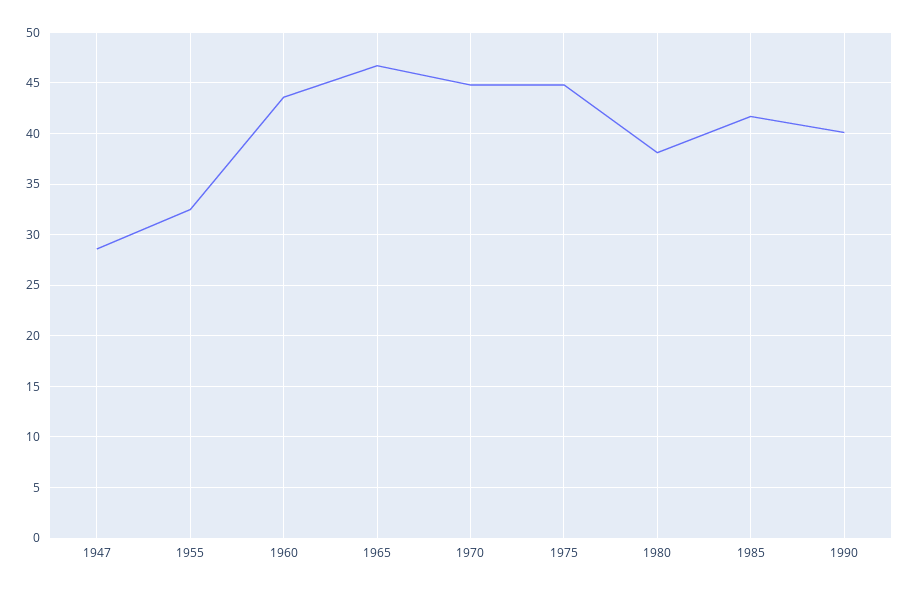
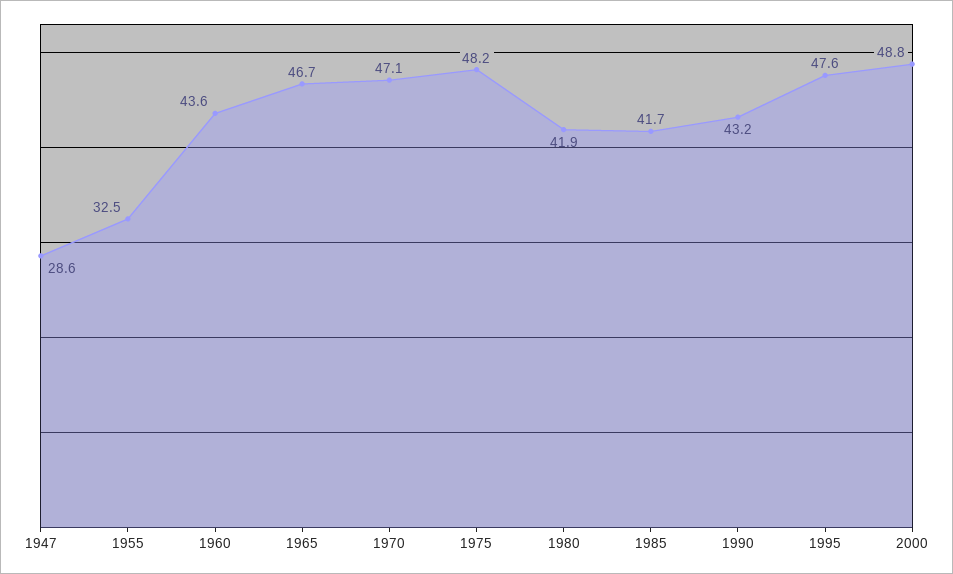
1970: 45 -> 47.1
1975: 45 -> 48.2
1980: 38 -> 41.9
1990: 40 -> 43.2
1995: none -> 47.6
2000: none -> 48.8

